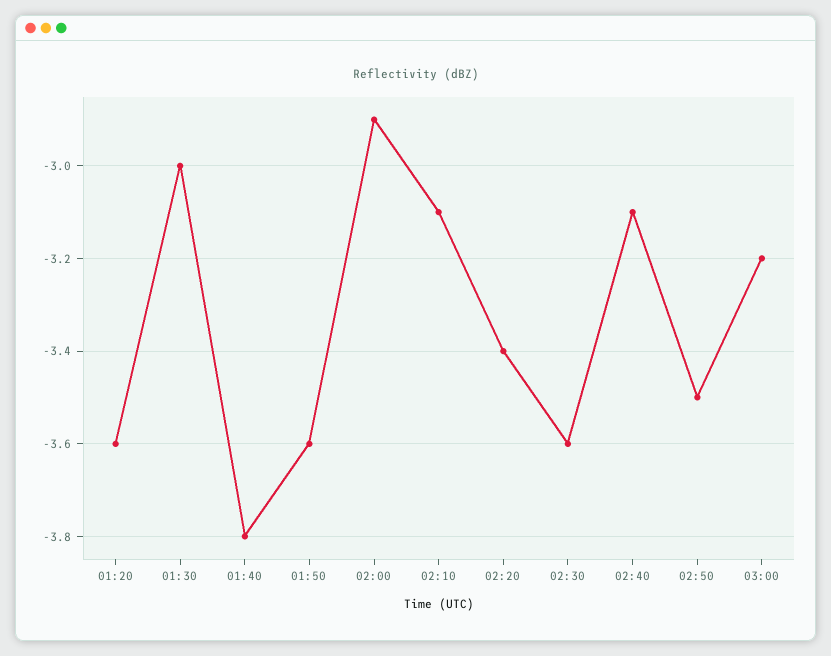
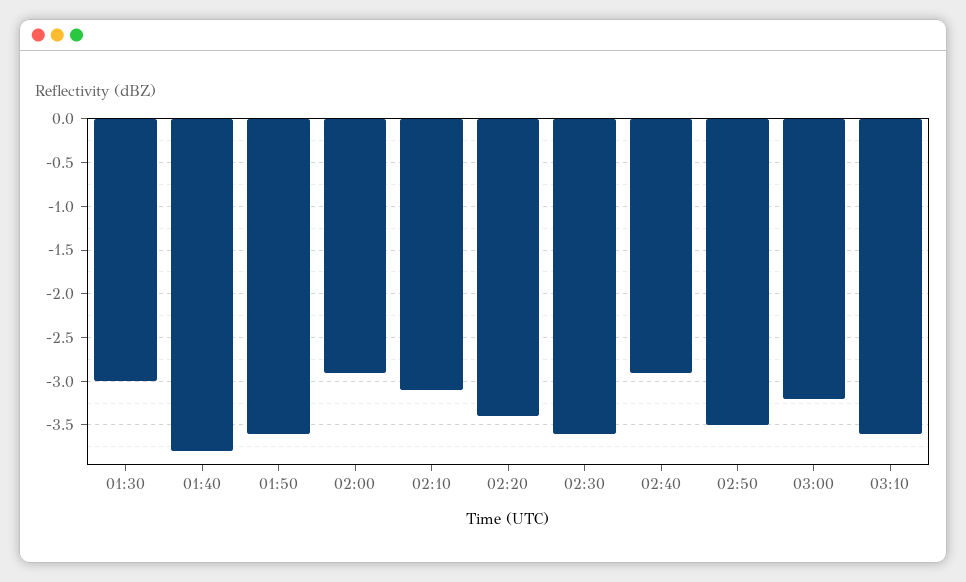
01:20: -3.6 -> none
02:40: -3.1 -> -2.9
03:10: none -> -3.6

